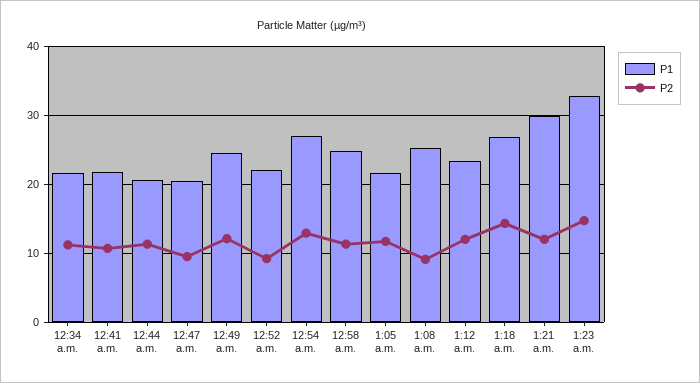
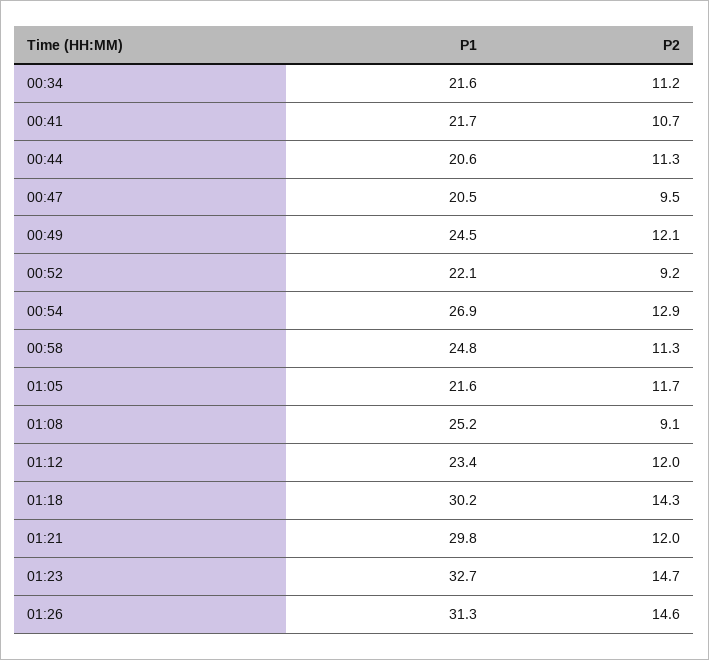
P1, 1:18 a.m.: 27 -> 30.2
P1, 01:26: none -> 31.3
P2, 01:26: none -> 14.6

